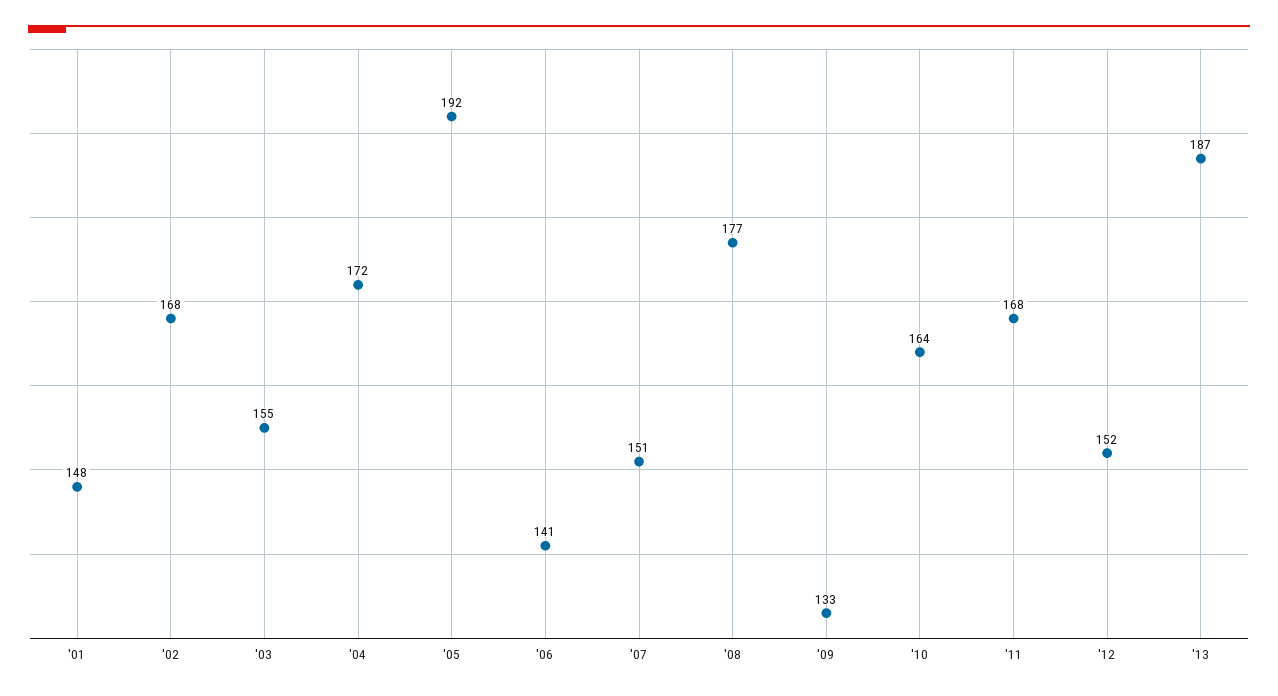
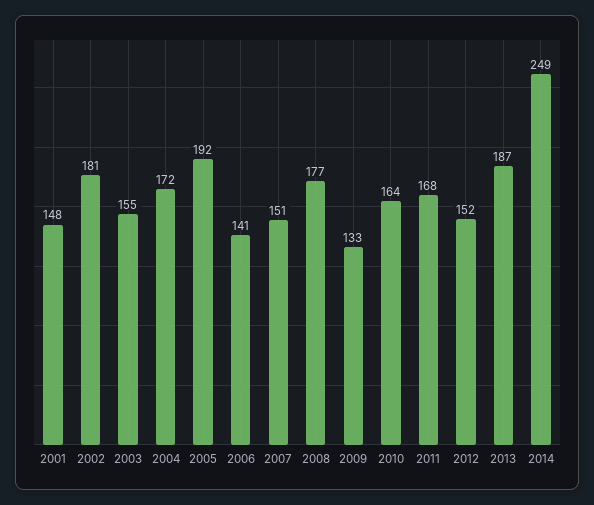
'02: 168 -> 181
2014: none -> 249

